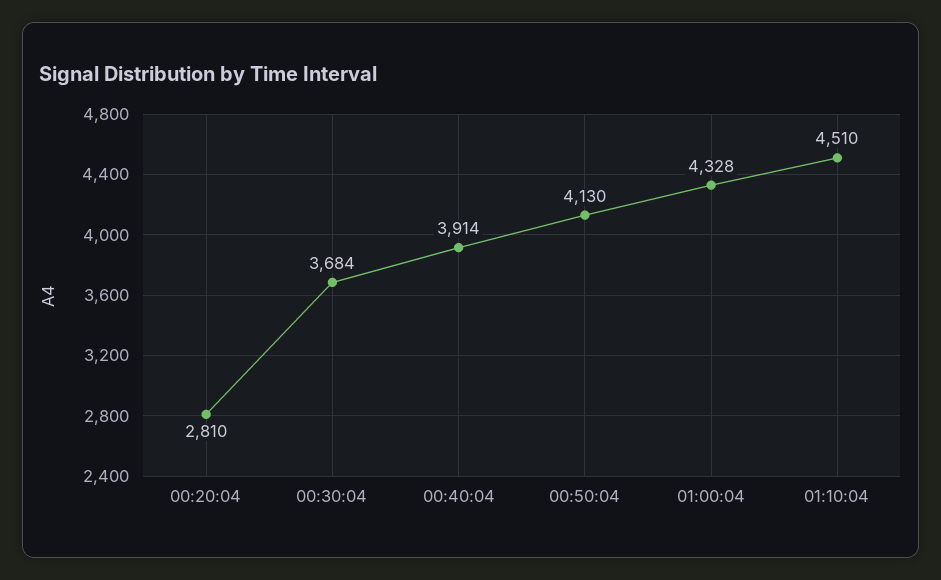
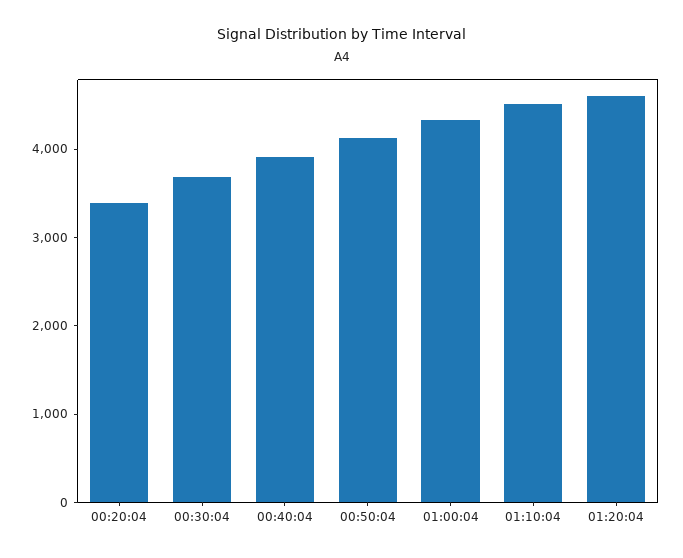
00:20:04: 2810 -> 3400
01:20:04: none -> 4600

